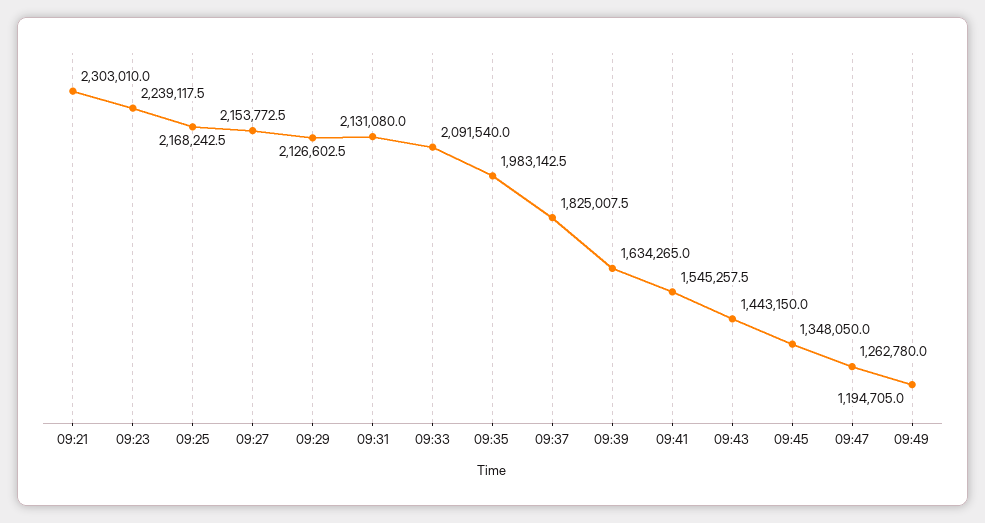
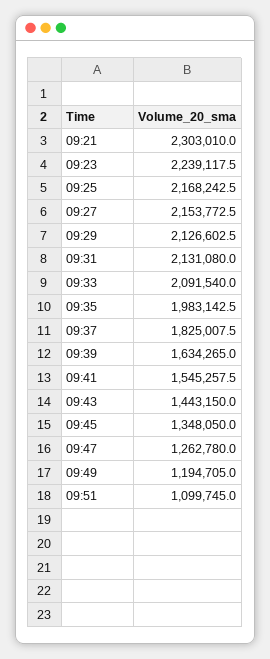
09:51: none -> 1099745

